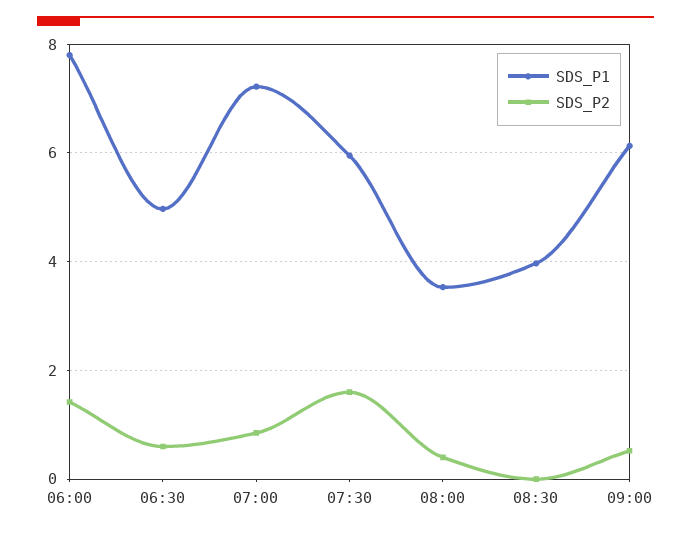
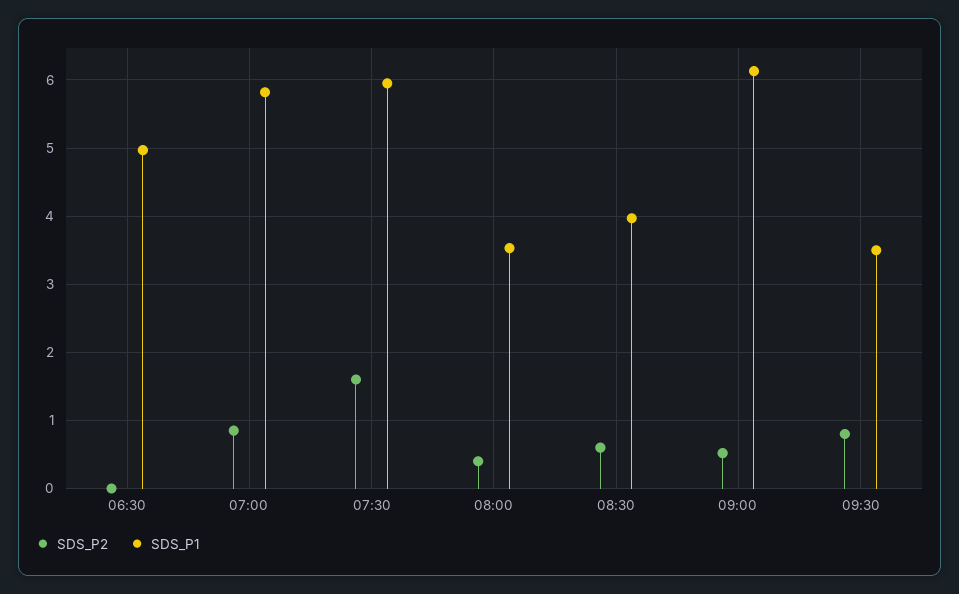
SDS_P1, 06:00: 7.8 -> none
SDS_P2, 06:00: 1.4 -> none
SDS_P2, 06:30: 0.6 -> 0
SDS_P1, 07:00: 7.2 -> 5.8
SDS_P2, 08:30: 0 -> 0.6
SDS_P2, 09:30: none -> 0.8
SDS_P1, 09:30: none -> 3.5

